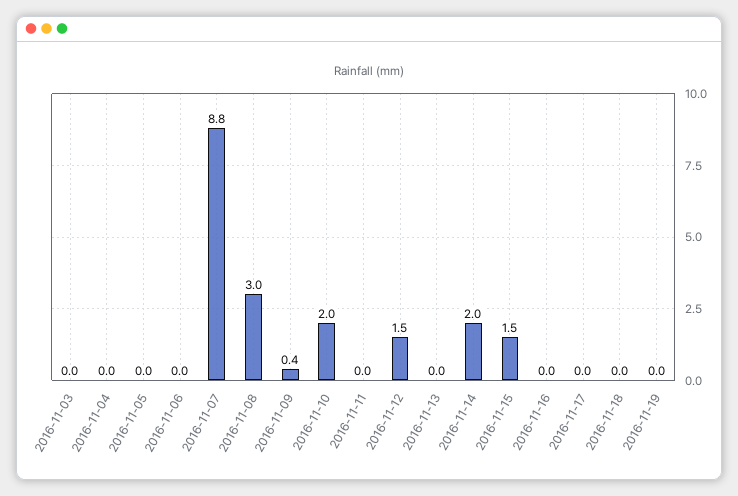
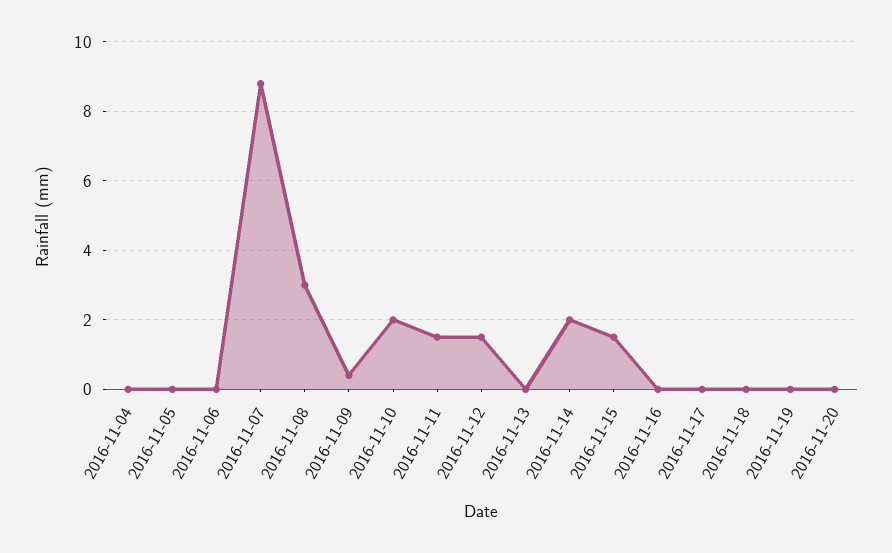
2016-11-03: 0 -> none
2016-11-11: 0 -> 1.5
2016-11-20: none -> 0

